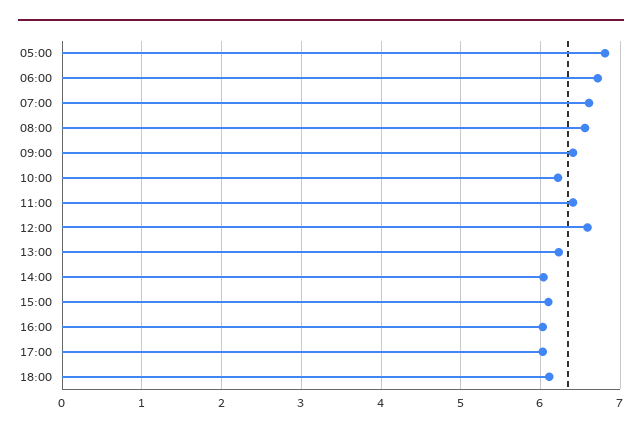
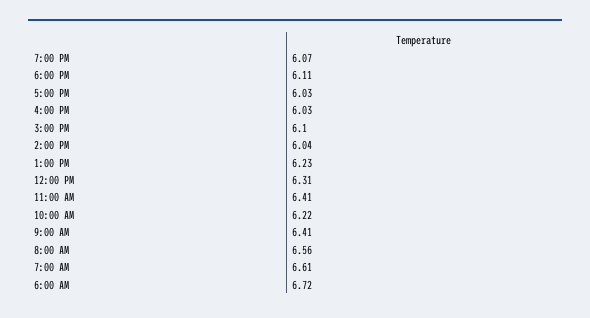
05:00: 6.8 -> none
12:00: 6.6 -> 6.31
7:00 PM: none -> 6.07

